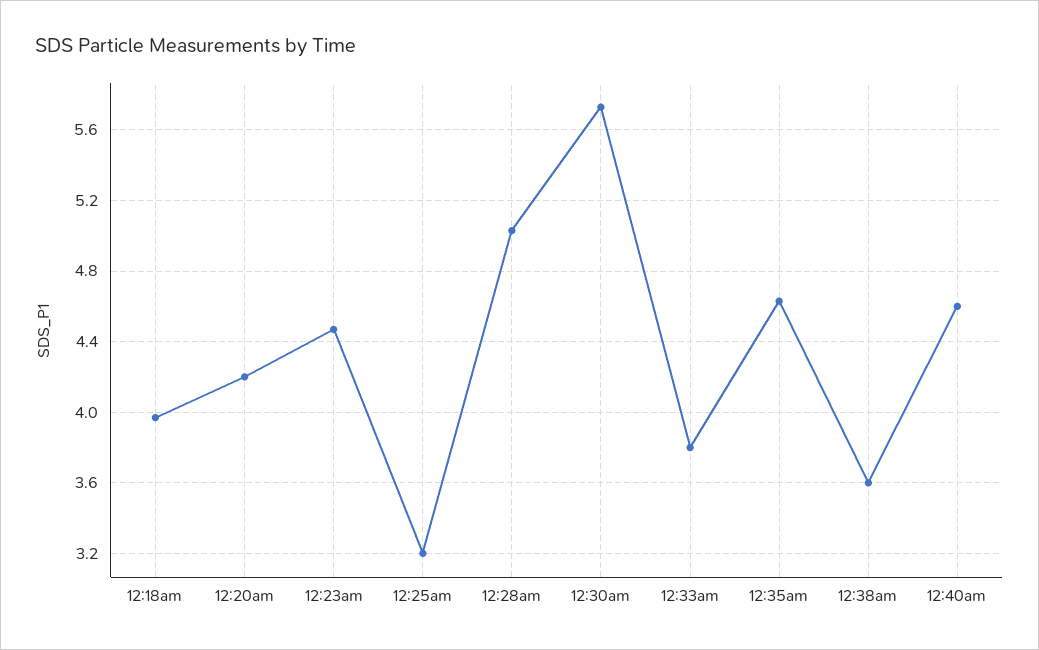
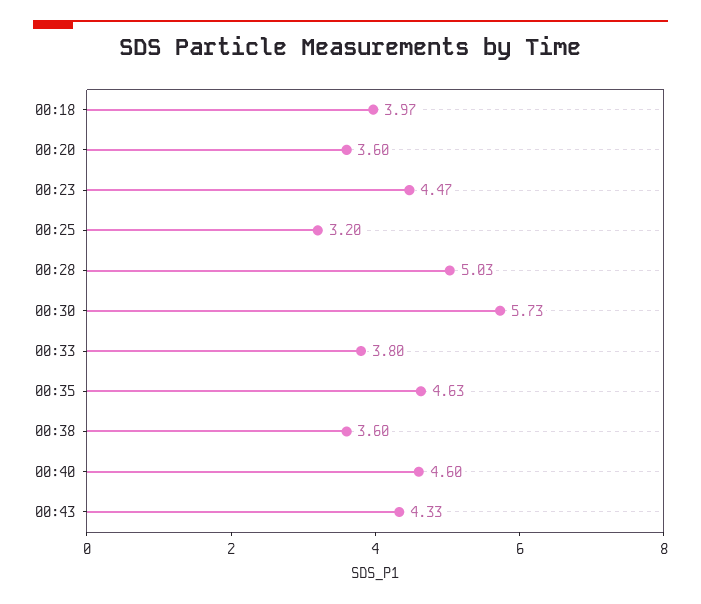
12:20am: 4.2 -> 3.6
00:43: none -> 4.33

